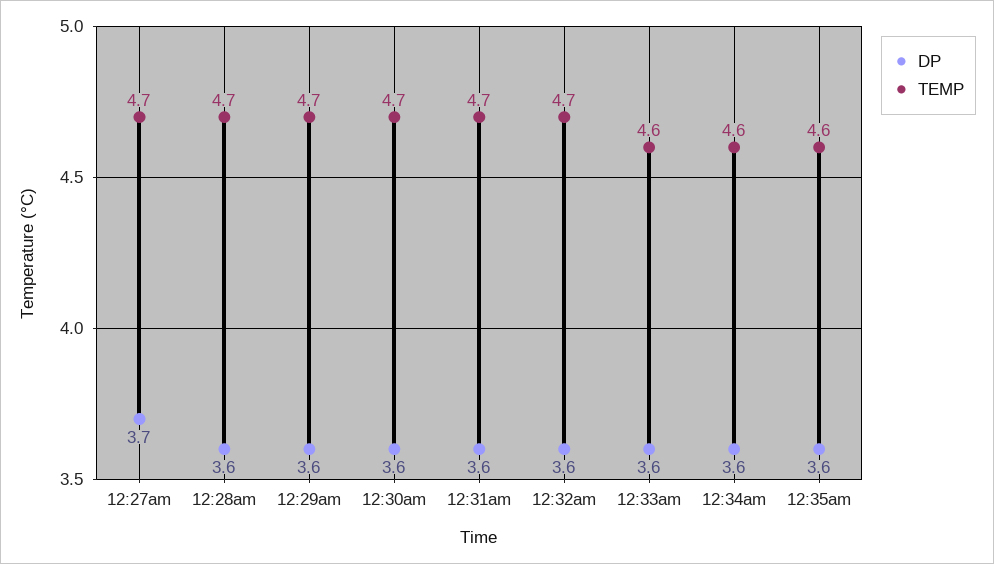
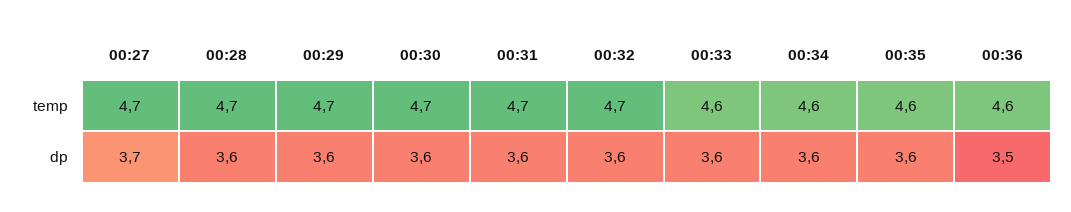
TEMP, 00:36: none -> 4.6
DP, 00:36: none -> 3.5

